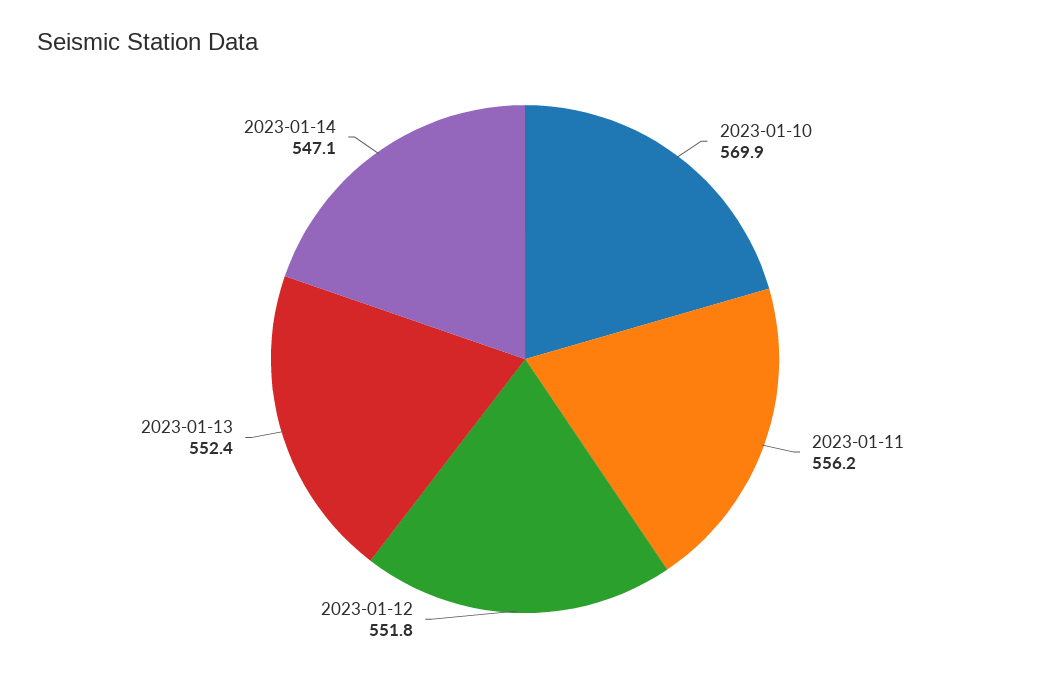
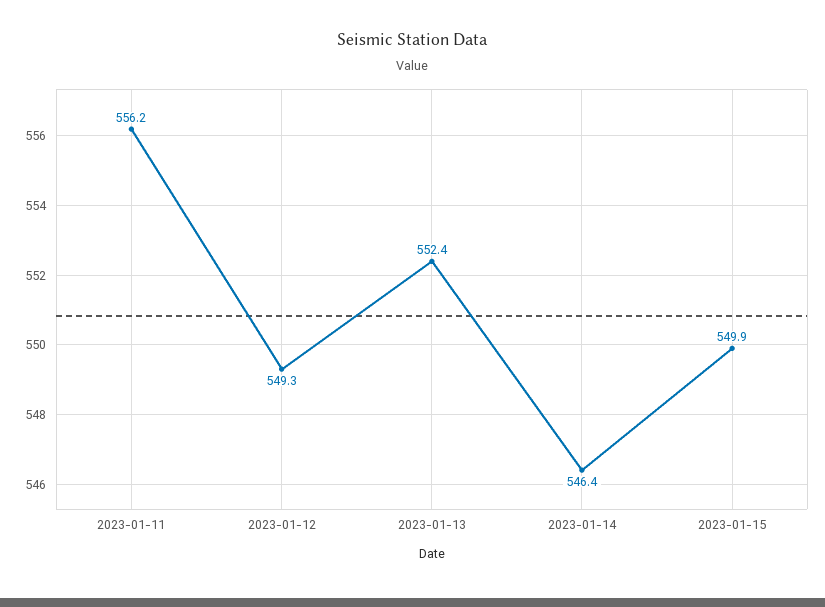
2023-01-10: 569.9 -> none
2023-01-12: 551.8 -> 549.3
2023-01-14: 547.1 -> 546.4
2023-01-15: none -> 549.9

